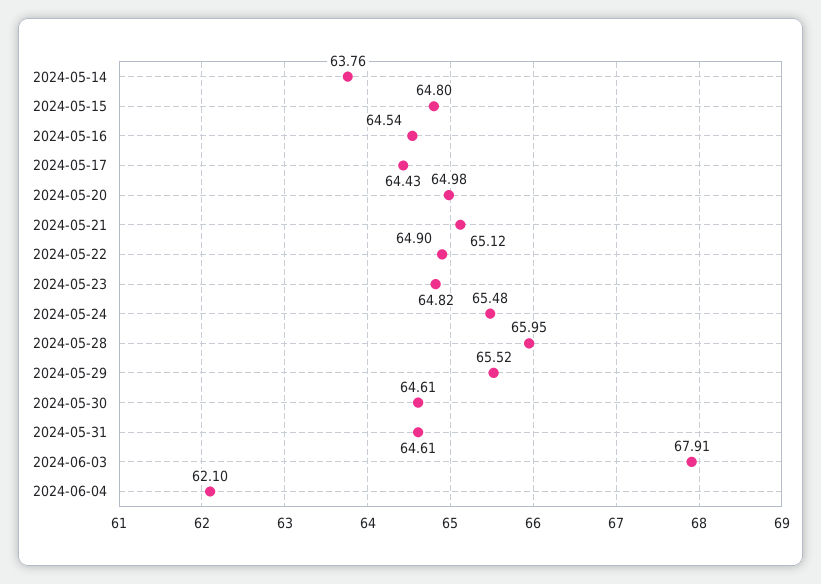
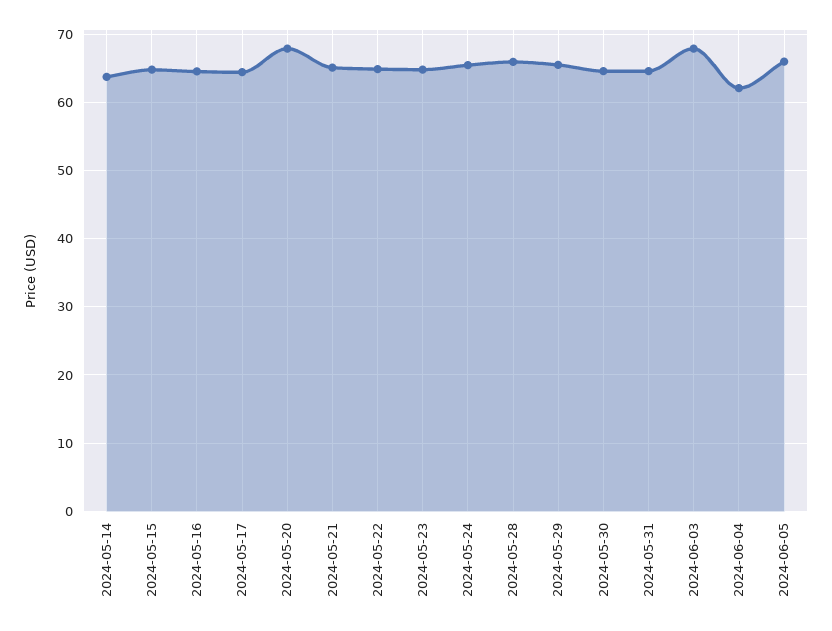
2024-05-20: 64.98 -> 68
2024-06-05: none -> 66

